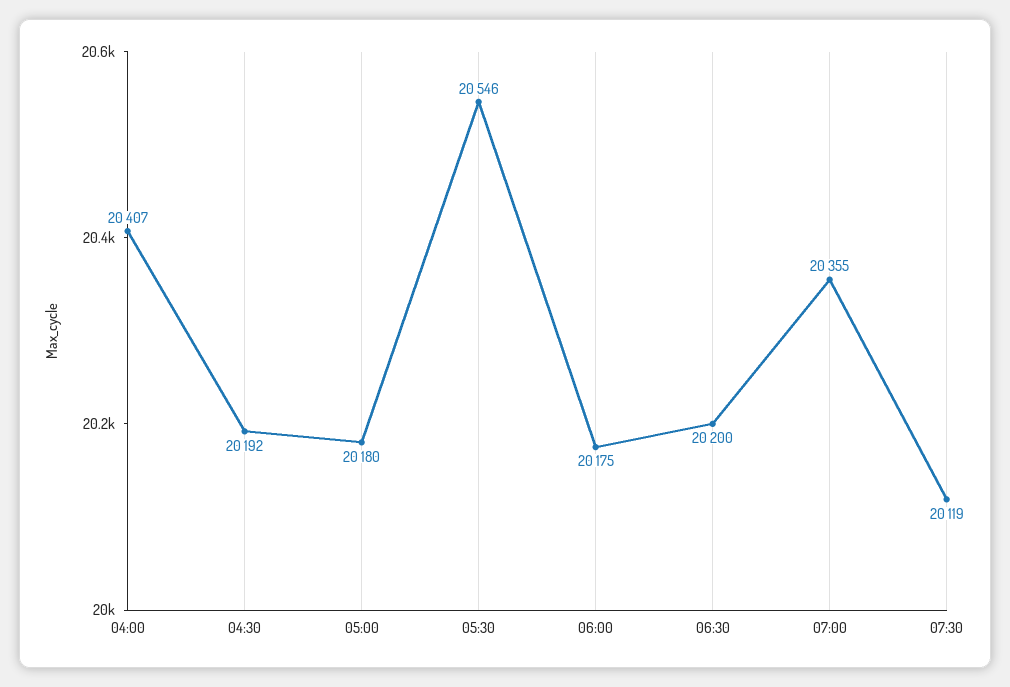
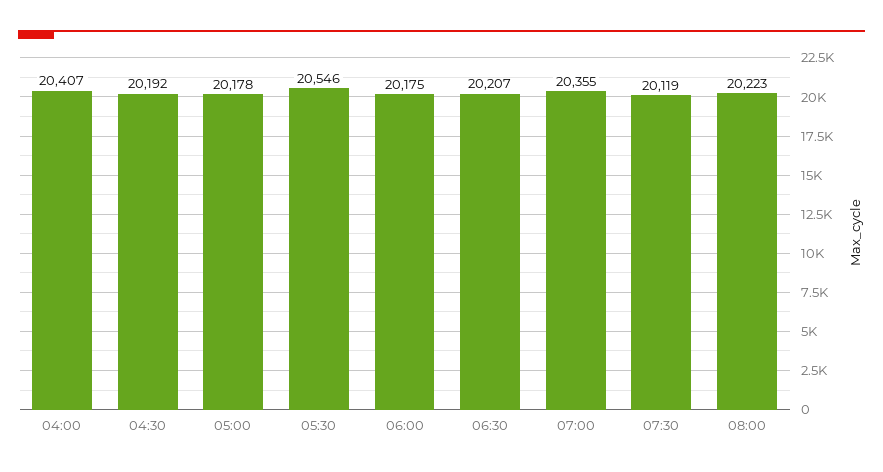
05:00: 20180 -> 20178
06:30: 20200 -> 20207
08:00: none -> 20223

